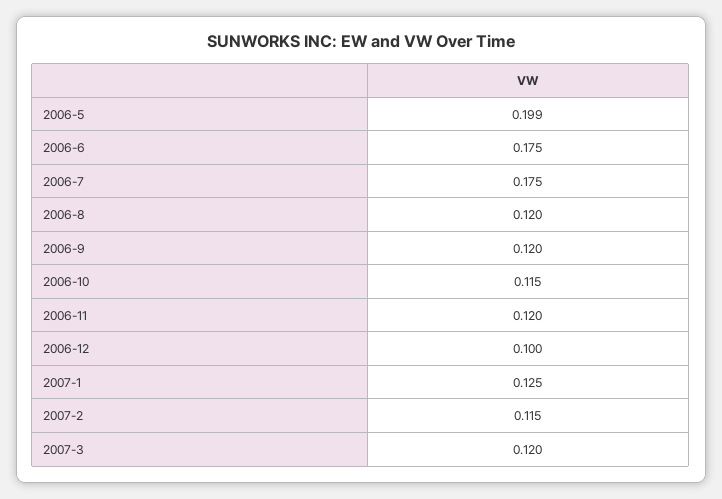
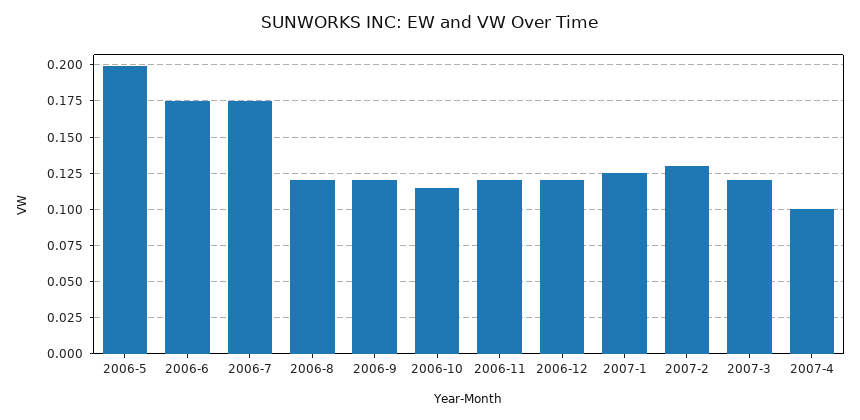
2006-12: 0.1 -> 0.12
2007-2: 0.115 -> 0.13
2007-4: none -> 0.1

